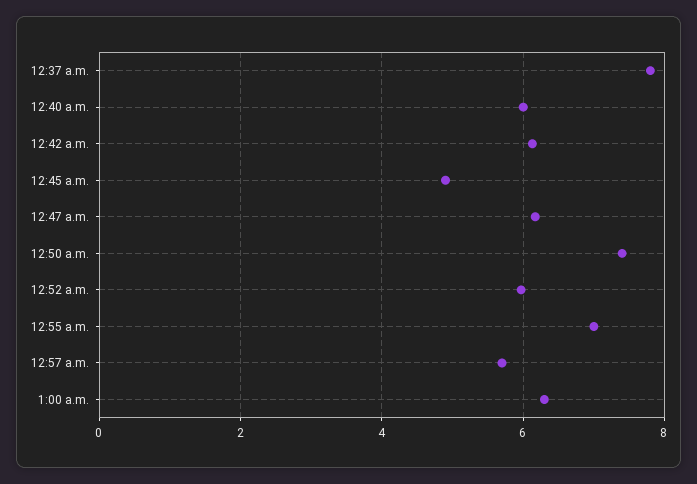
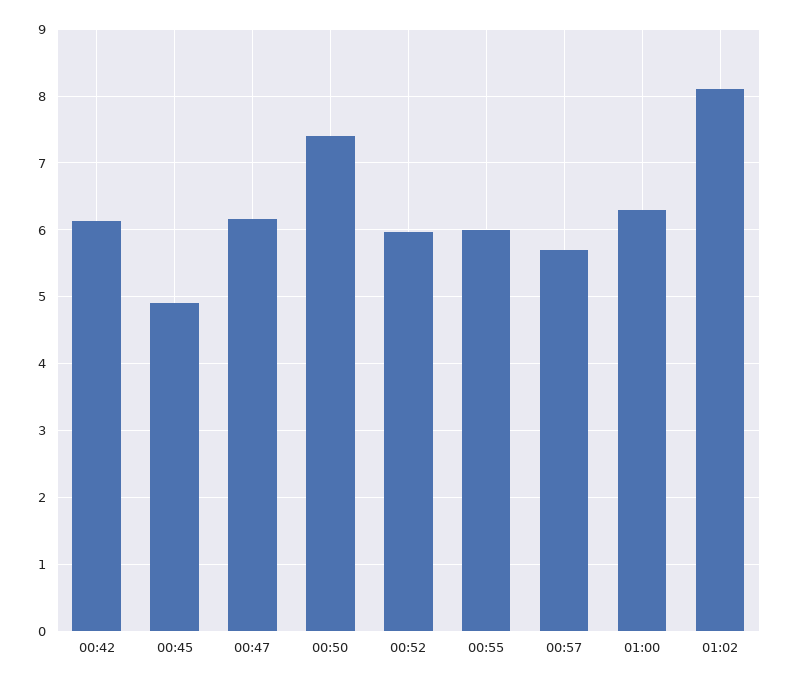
12:37 a.m.: 7.8 -> none
12:40 a.m.: 6 -> none
12:55 a.m.: 7 -> 6
01:02: none -> 8.1

